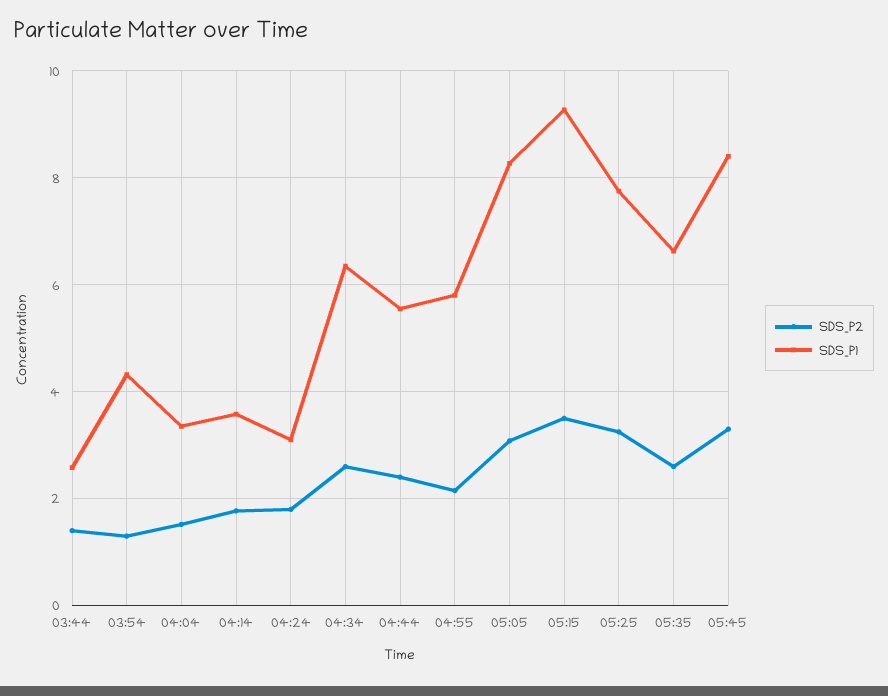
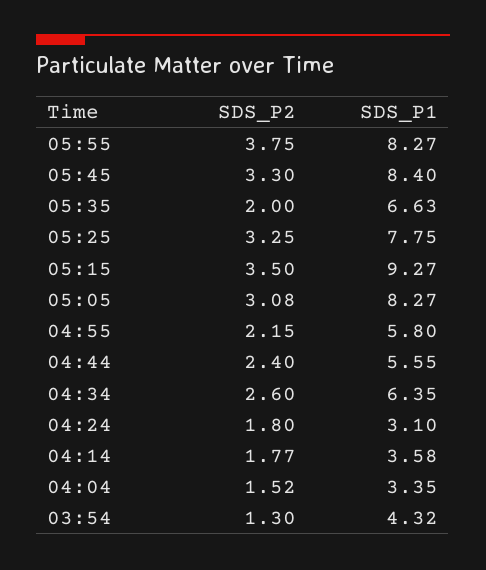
SDS_P2, 03:44: 1.4 -> none
SDS_P1, 03:44: 2.6 -> none
SDS_P2, 05:35: 2.6 -> 2
SDS_P2, 05:55: none -> 3.75
SDS_P1, 05:55: none -> 8.27

